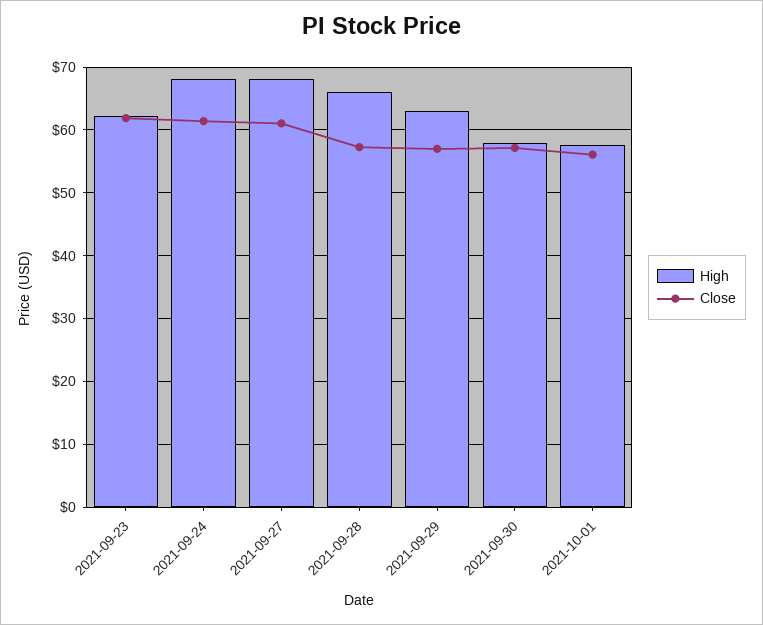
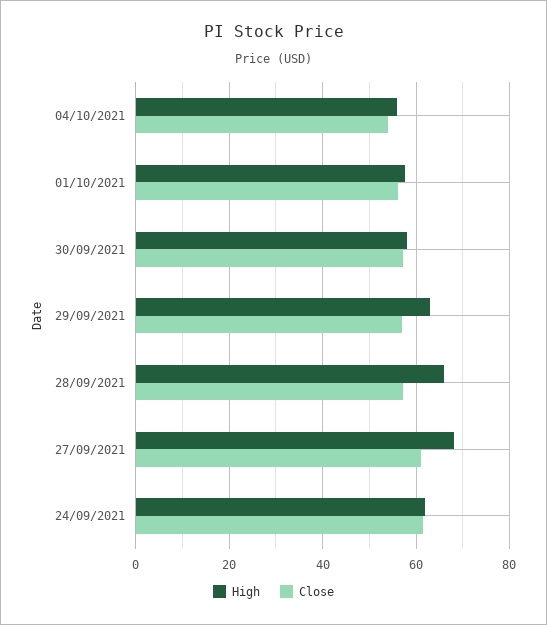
High, 2021-09-23: 62 -> none
Close, 2021-09-23: 62 -> none
High, 2021-09-24: 68 -> 62
High, 04/10/2021: none -> 56
Close, 04/10/2021: none -> 54

